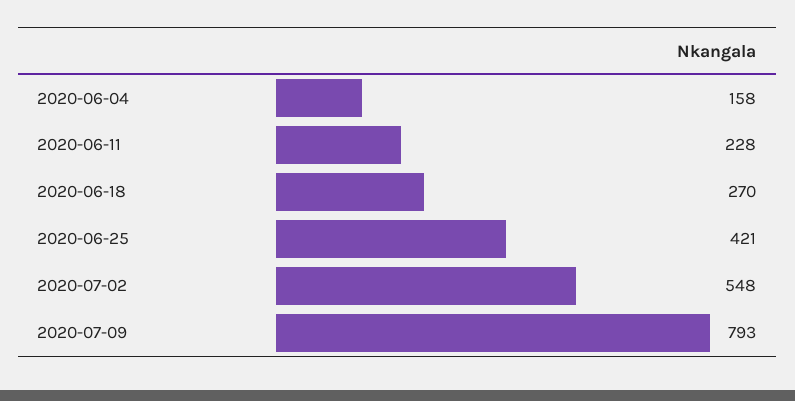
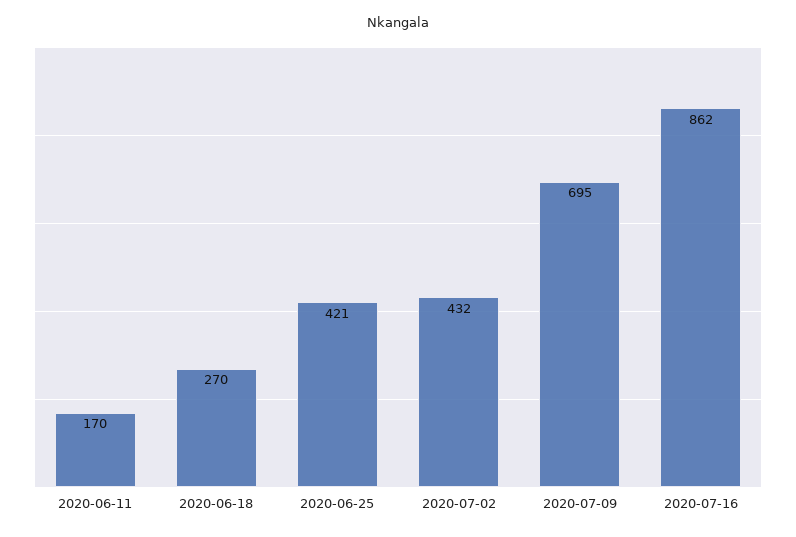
2020-06-04: 158 -> none
2020-06-11: 228 -> 170
2020-07-02: 548 -> 432
2020-07-09: 793 -> 695
2020-07-16: none -> 862

